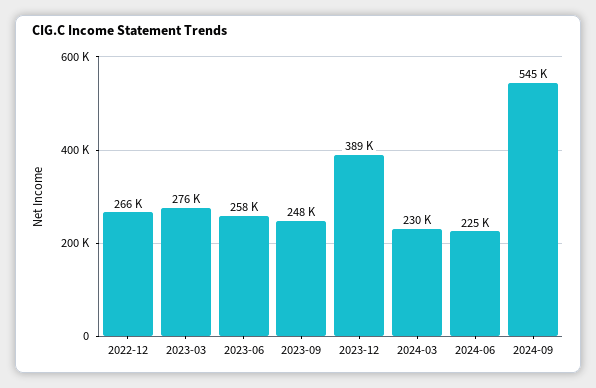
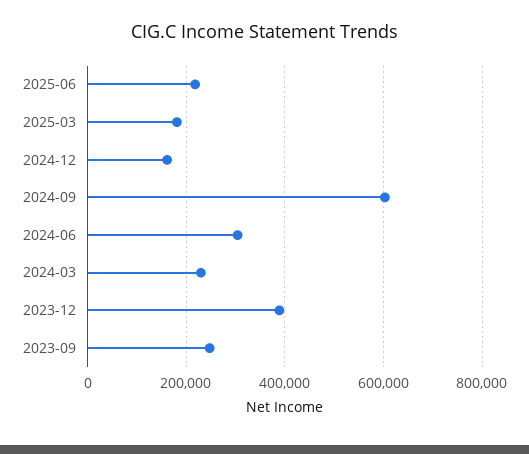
2022-12: 266000 -> none
2023-03: 276000 -> none
2023-06: 258000 -> none
2024-06: 225000 -> 300000
2024-09: 545000 -> 600000
2025-06: none -> 220000
2025-03: none -> 180000
2024-12: none -> 160000

